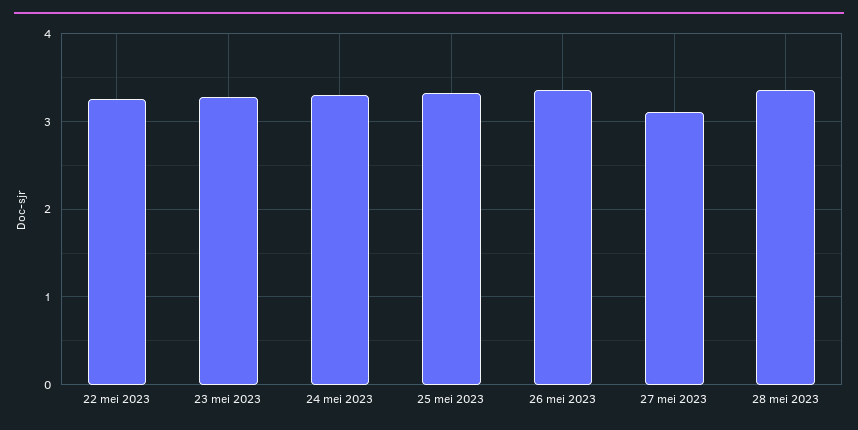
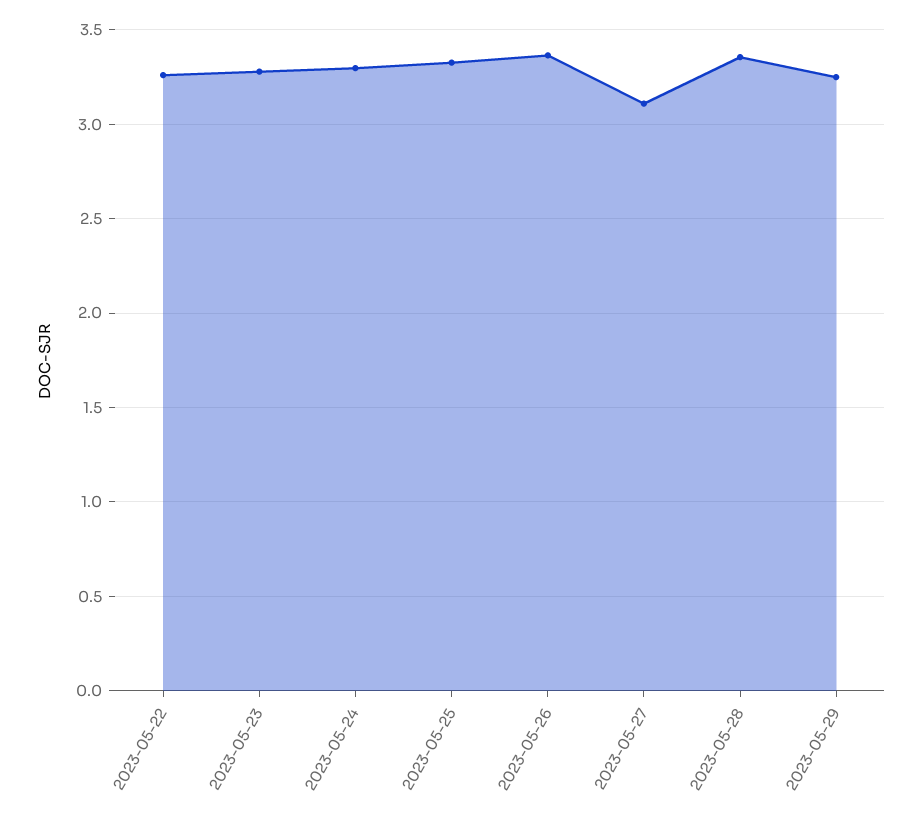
2023-05-29: none -> 3.25

